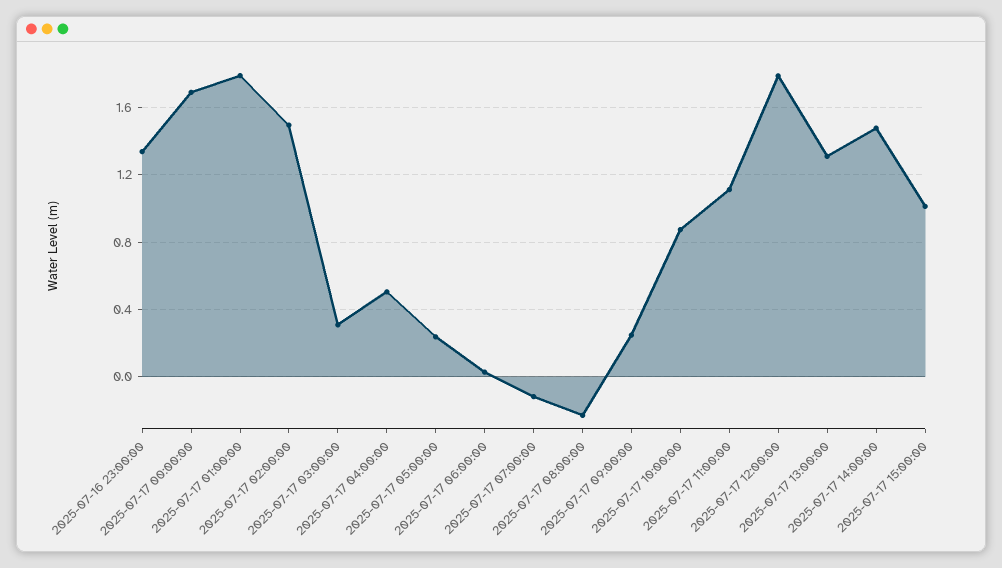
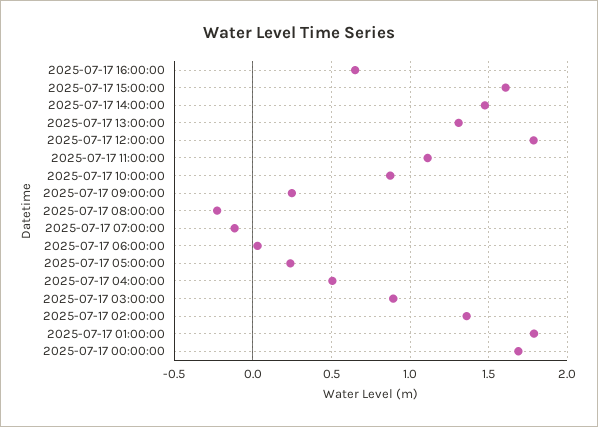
2025-07-16 23:00:00: 1.35 -> none
2025-07-17 02:00:00: 1.5 -> 1.35
2025-07-17 03:00:00: 0.3 -> 0.9
2025-07-17 15:00:00: 1 -> 1.6
2025-07-17 16:00:00: none -> 0.65

